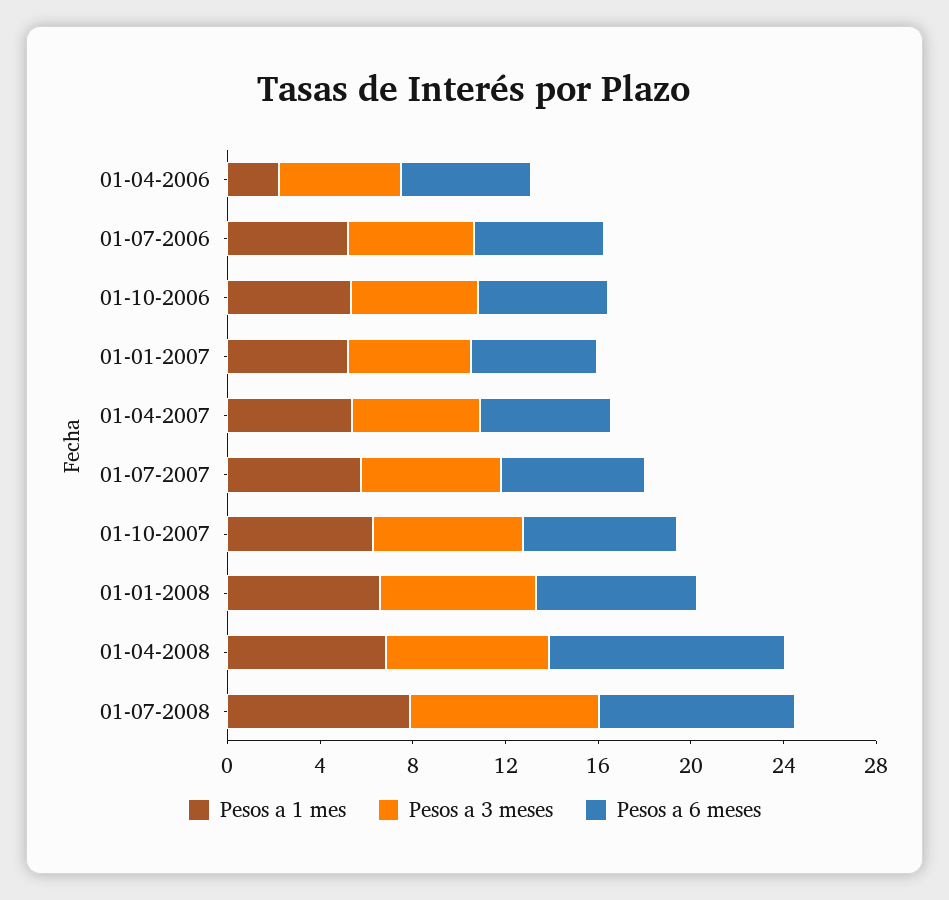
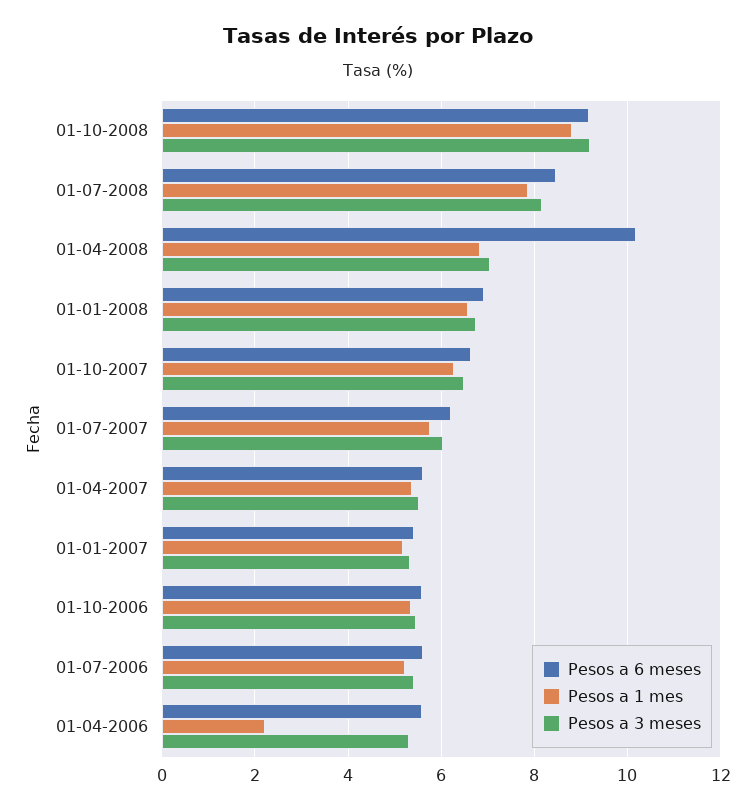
Pesos a 6 meses, 01-10-2008: none -> 9.2
Pesos a 1 mes, 01-10-2008: none -> 8.8
Pesos a 3 meses, 01-10-2008: none -> 9.2

